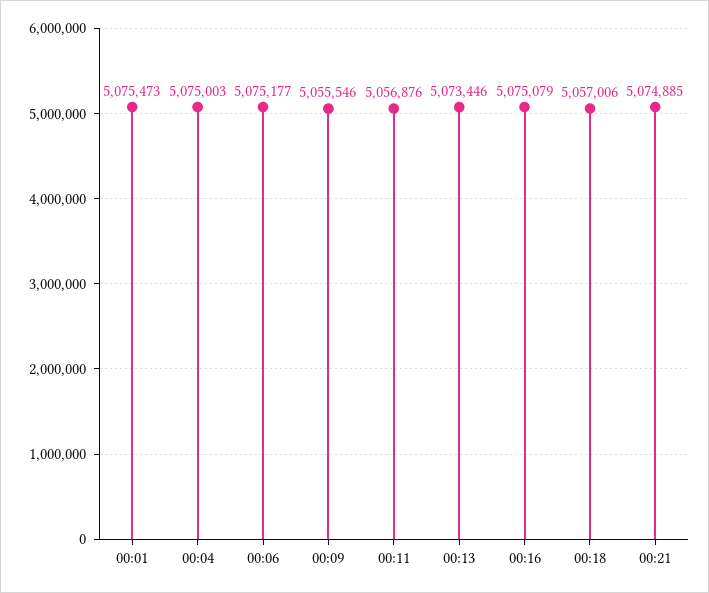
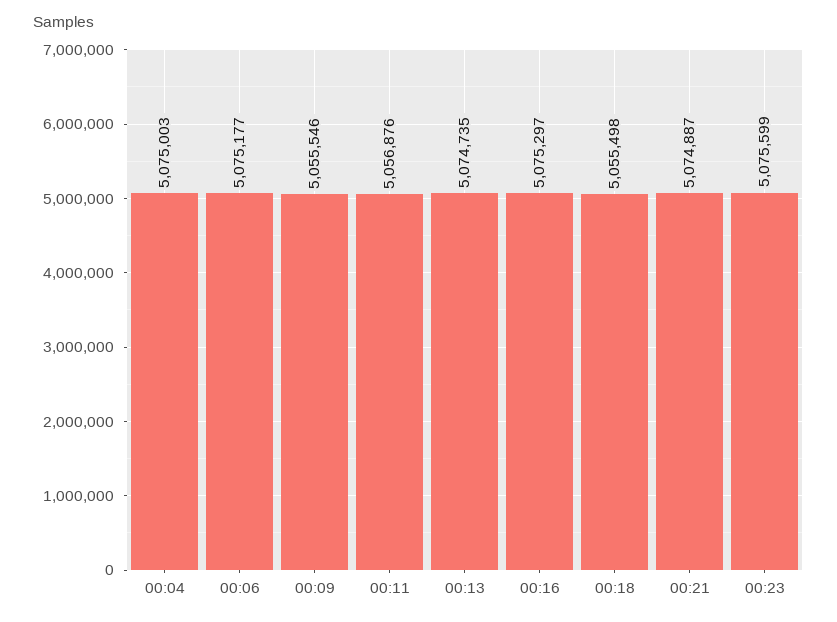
00:01: 5075473 -> none
00:13: 5073446 -> 5074735
00:16: 5075079 -> 5075297
00:18: 5057006 -> 5055498
00:21: 5074885 -> 5074887
00:23: none -> 5075599

